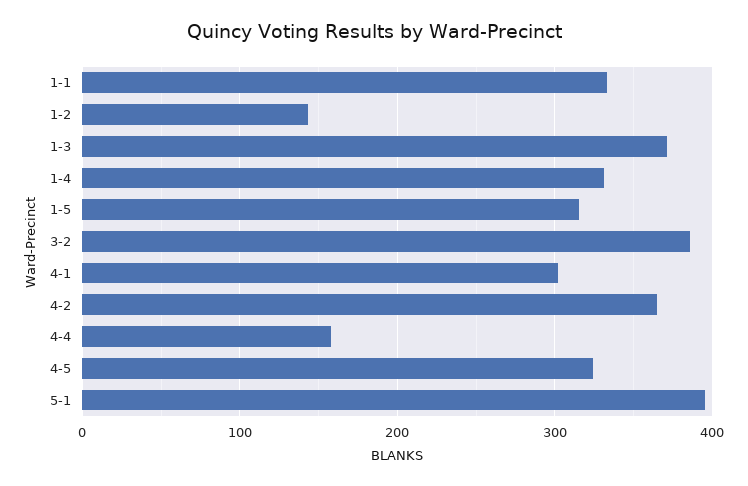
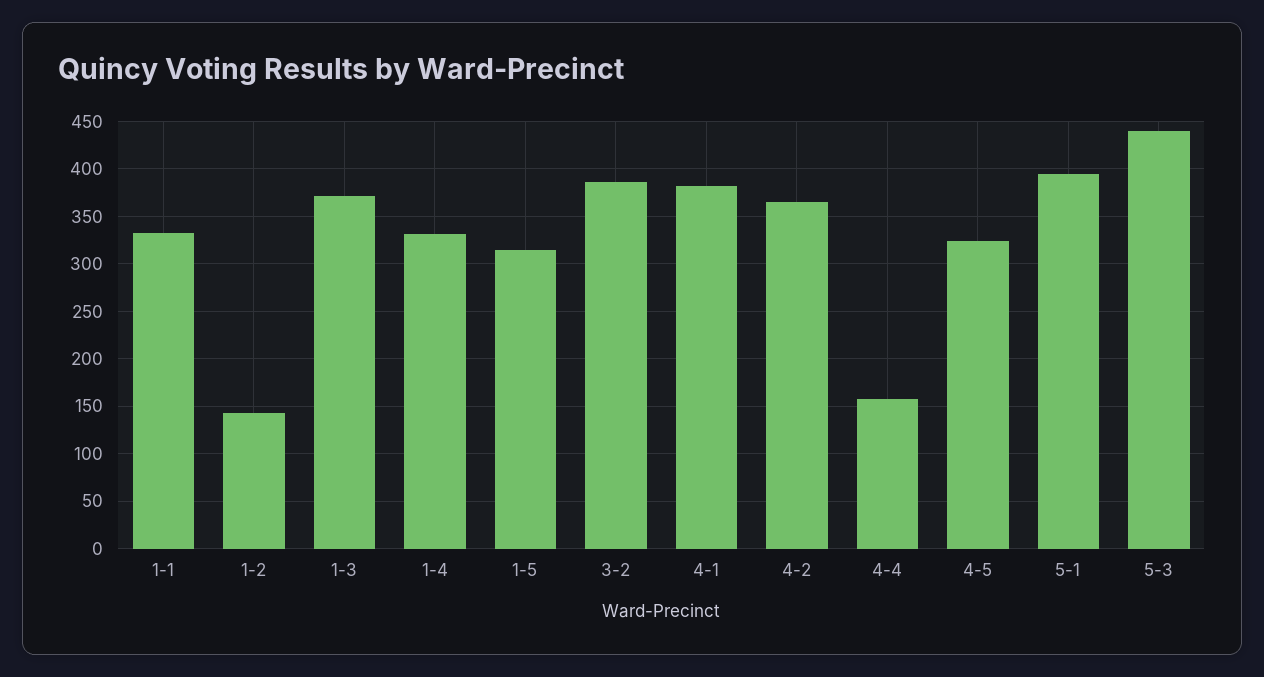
4-1: 300 -> 380
5-3: none -> 440

